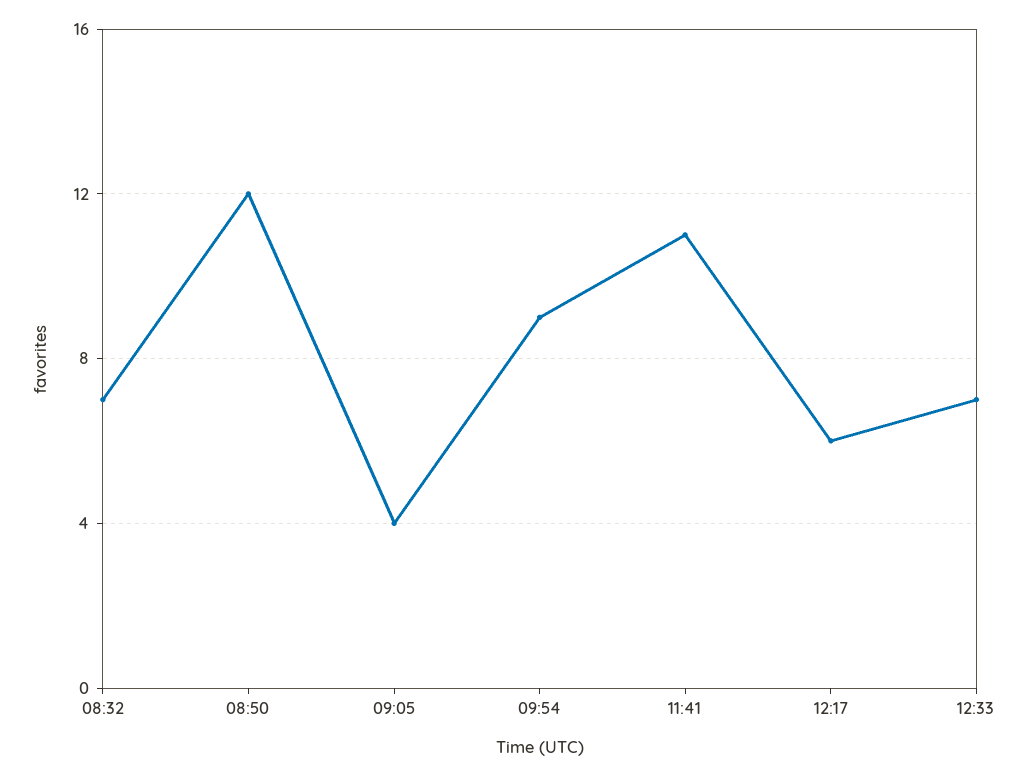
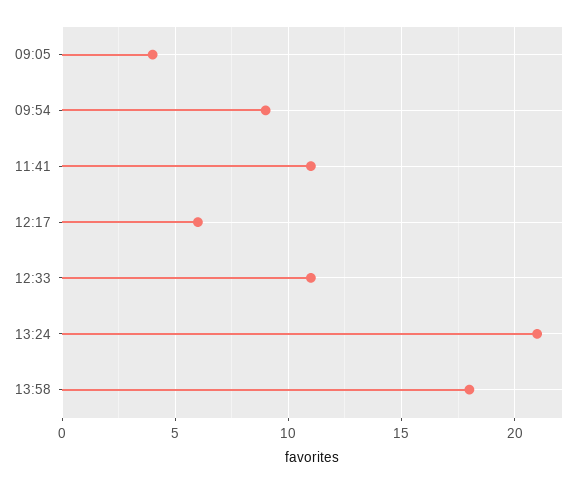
08:32: 7 -> none
08:50: 12 -> none
12:33: 7 -> 11
13:24: none -> 21
13:58: none -> 18

